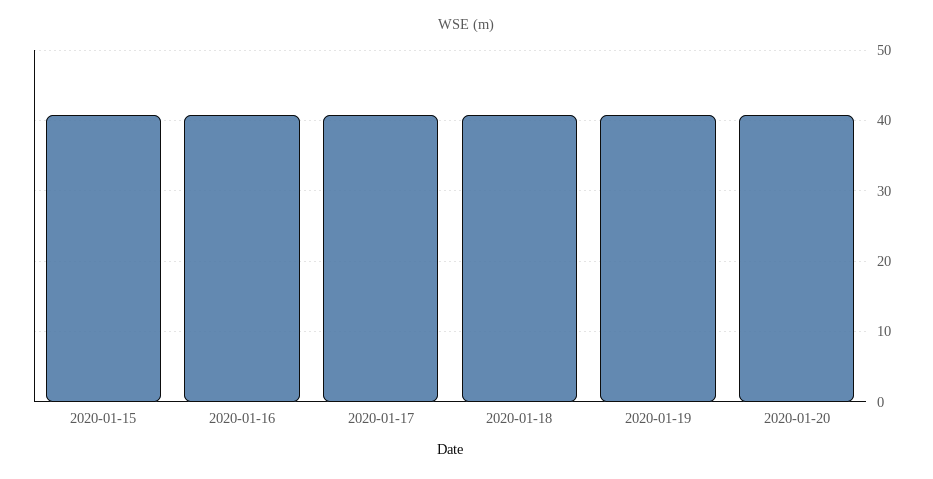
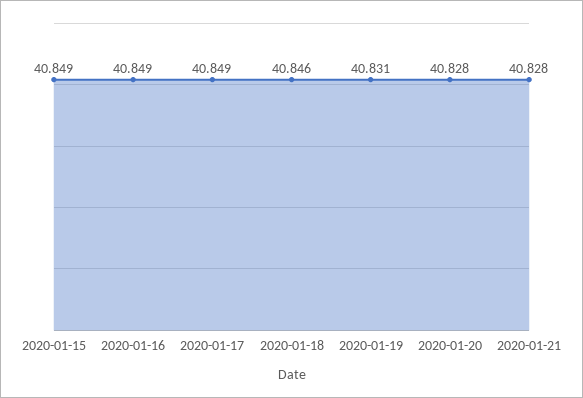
2020-01-21: none -> 40.828

